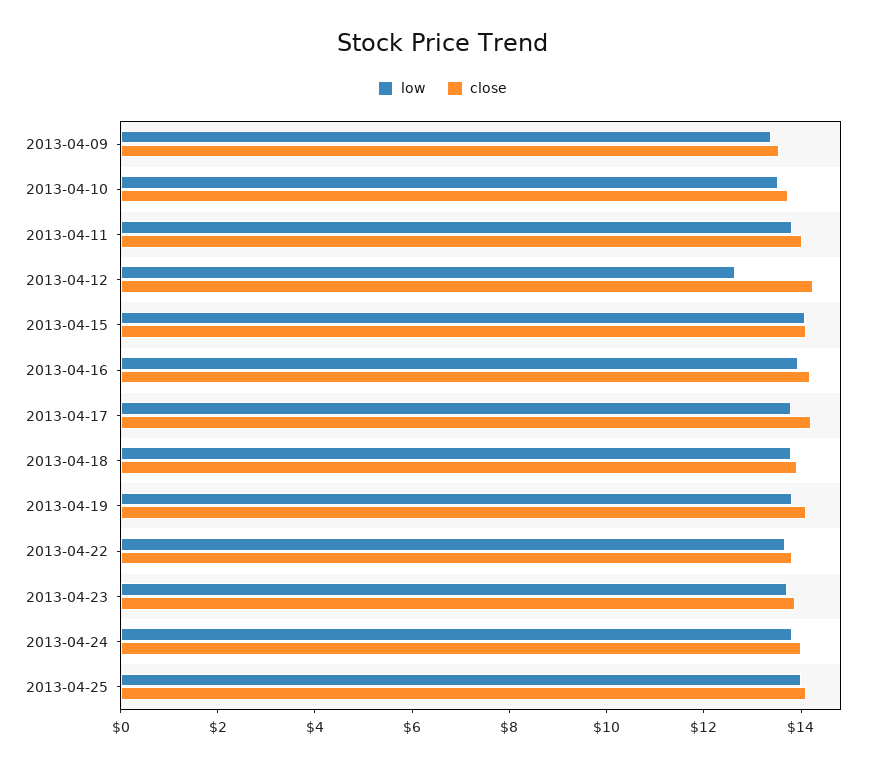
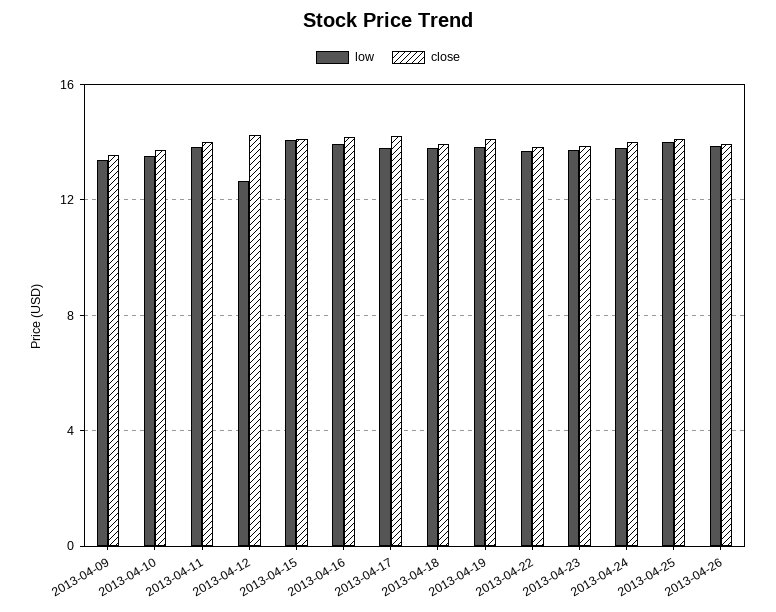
low, 2013-04-26: none -> 14
close, 2013-04-26: none -> 14

